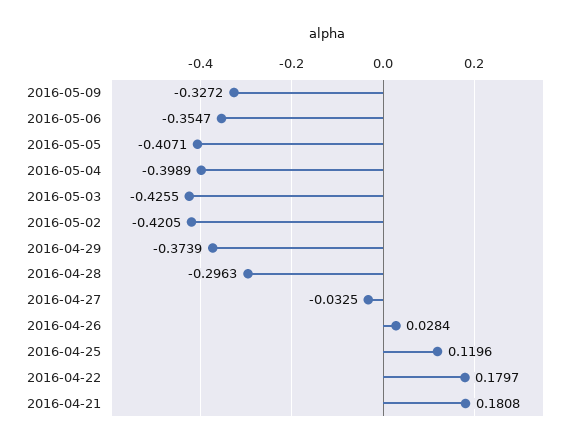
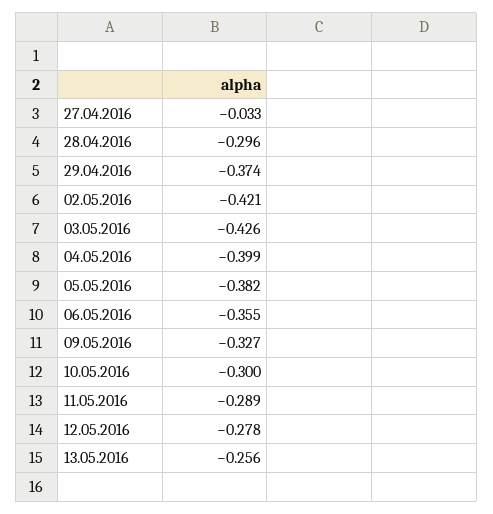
2016-05-05: -0.4071 -> -0.382
2016-04-26: 0.0284 -> none
2016-04-25: 0.1196 -> none
2016-04-22: 0.1797 -> none
2016-04-21: 0.1808 -> none
10.05.2016: none -> -0.3
11.05.2016: none -> -0.289
12.05.2016: none -> -0.278
13.05.2016: none -> -0.256

